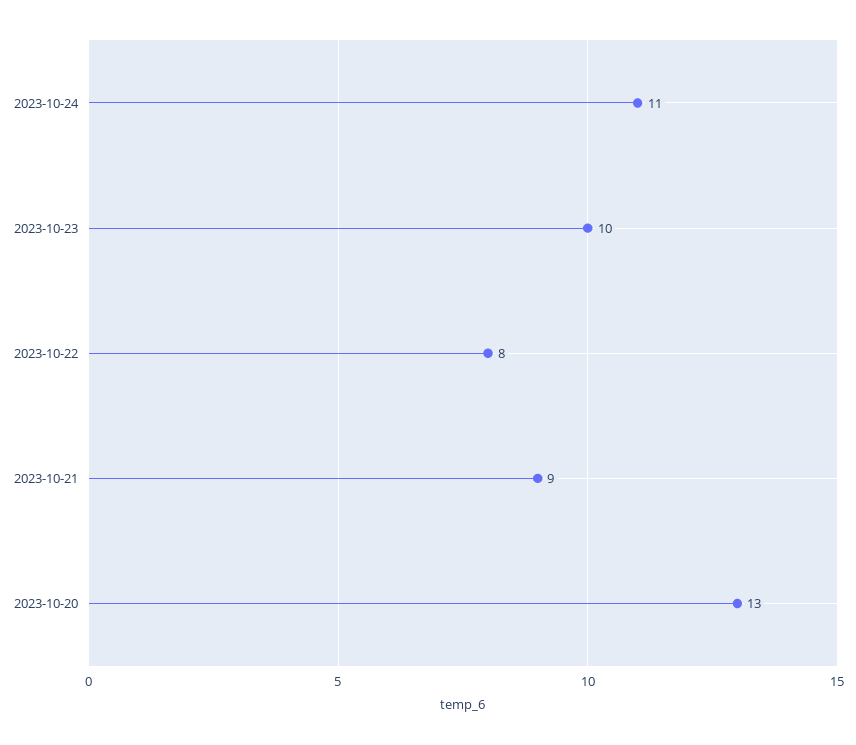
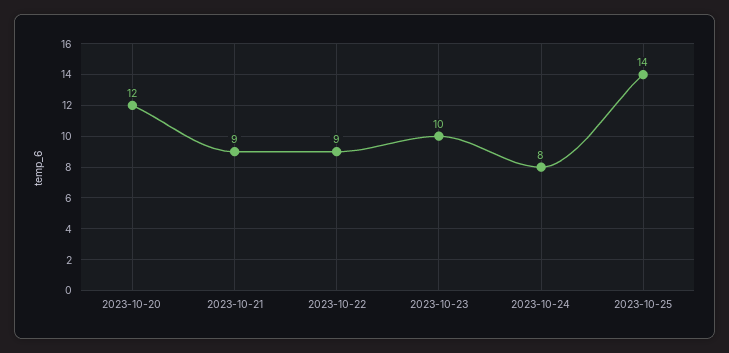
2023-10-24: 11 -> 8
2023-10-22: 8 -> 9
2023-10-20: 13 -> 12
2023-10-25: none -> 14

